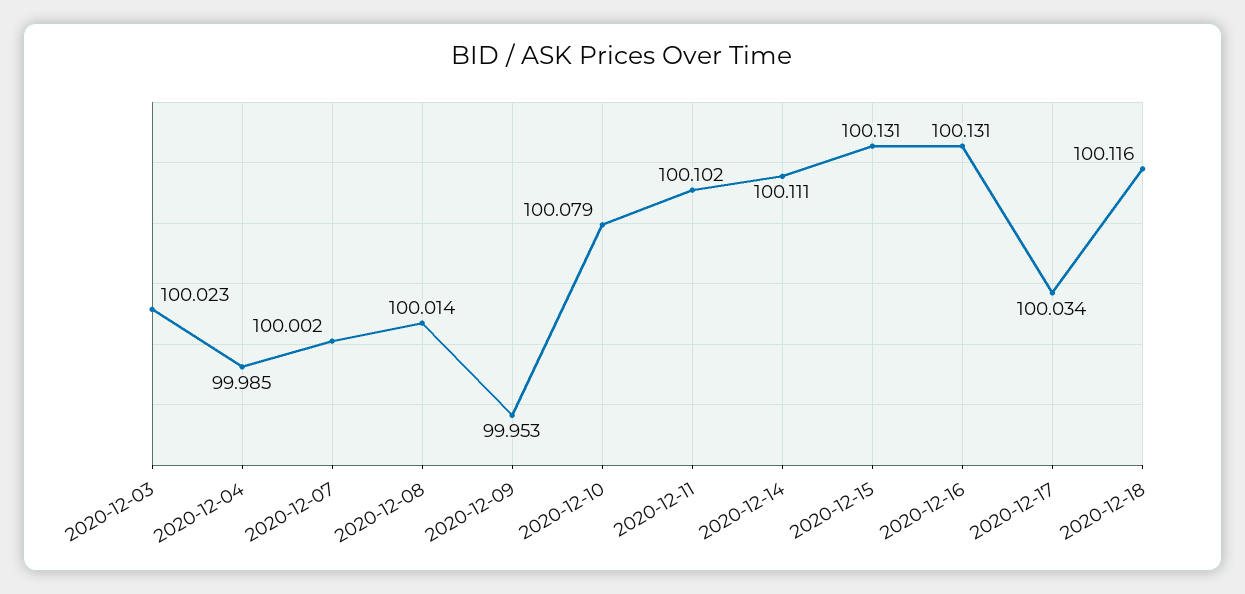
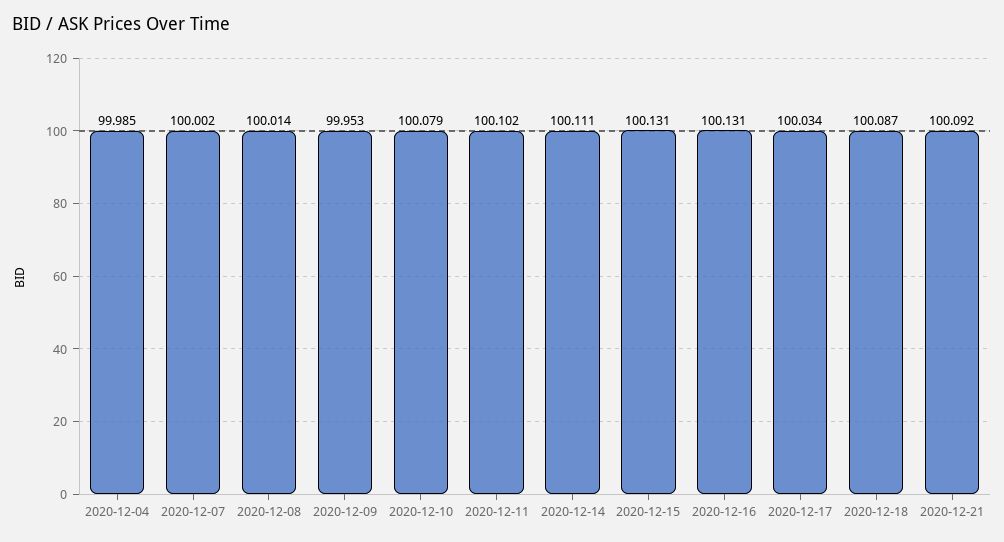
2020-12-03: 100.023 -> none
2020-12-18: 100.116 -> 100.087
2020-12-21: none -> 100.092

